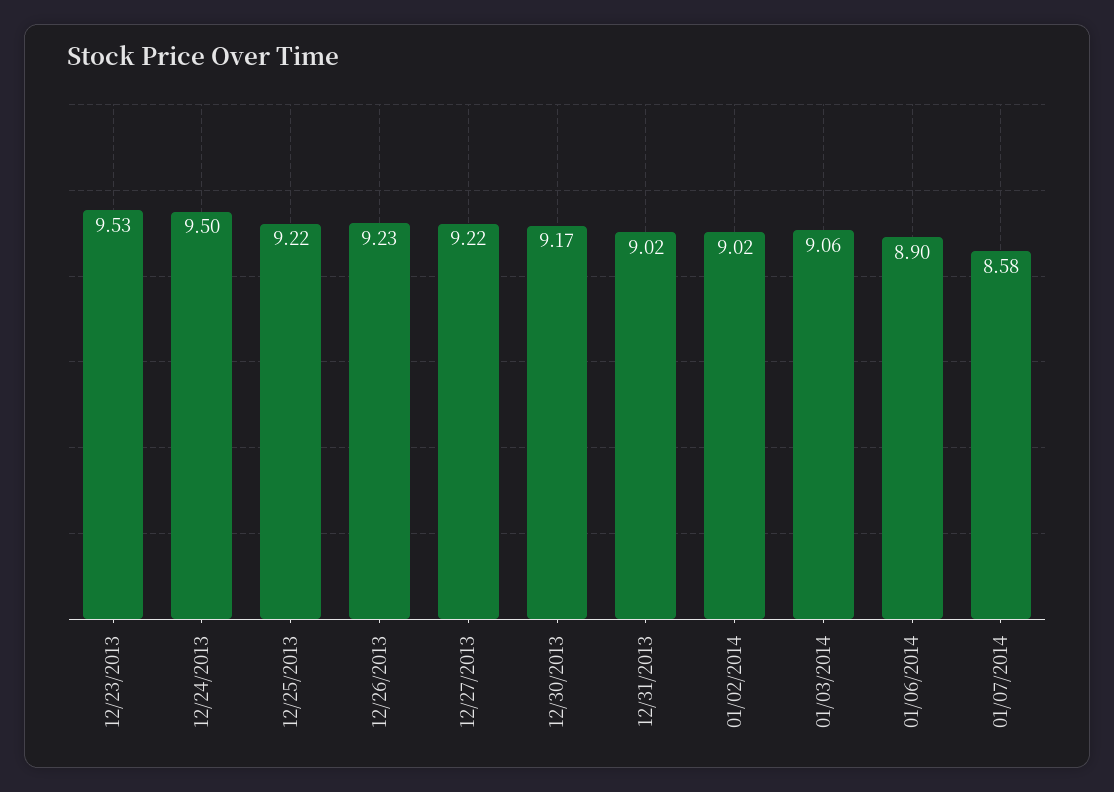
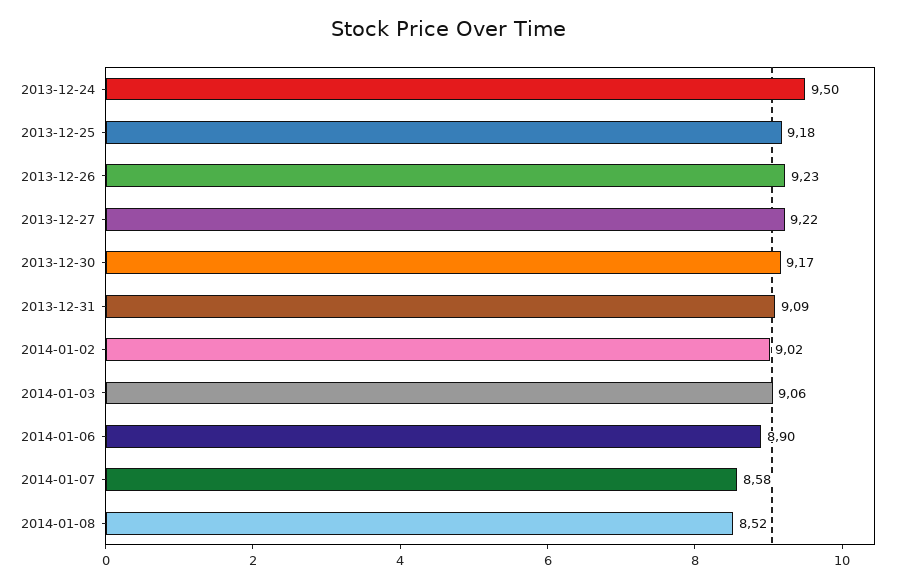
12/23/2013: 9.53 -> none
12/25/2013: 9.22 -> 9.18
12/31/2013: 9.02 -> 9.09
2014-01-08: none -> 8.52

